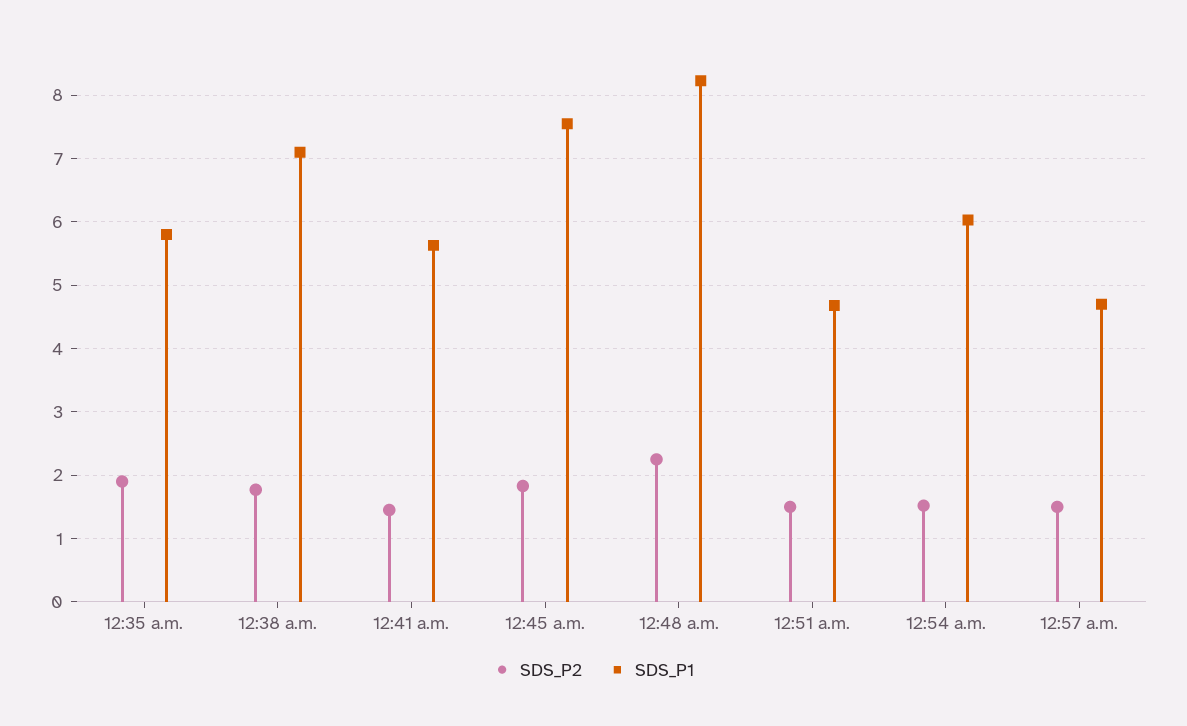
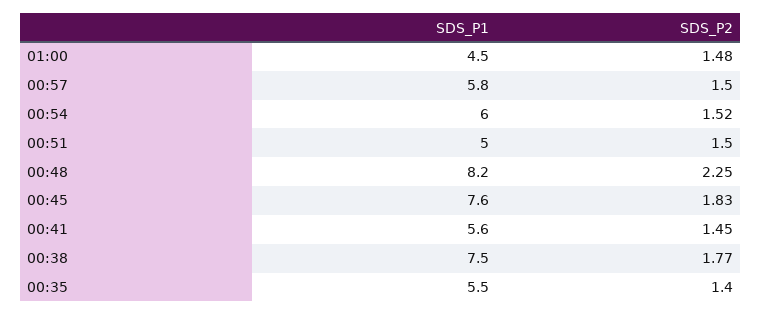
SDS_P2, 12:35 a.m.: 1.9 -> 1.4
SDS_P1, 12:35 a.m.: 5.8 -> 5.5
SDS_P1, 12:38 a.m.: 7.1 -> 7.5
SDS_P1, 12:51 a.m.: 4.7 -> 5
SDS_P1, 12:57 a.m.: 4.7 -> 5.8
SDS_P1, 01:00: none -> 4.5
SDS_P2, 01:00: none -> 1.48

